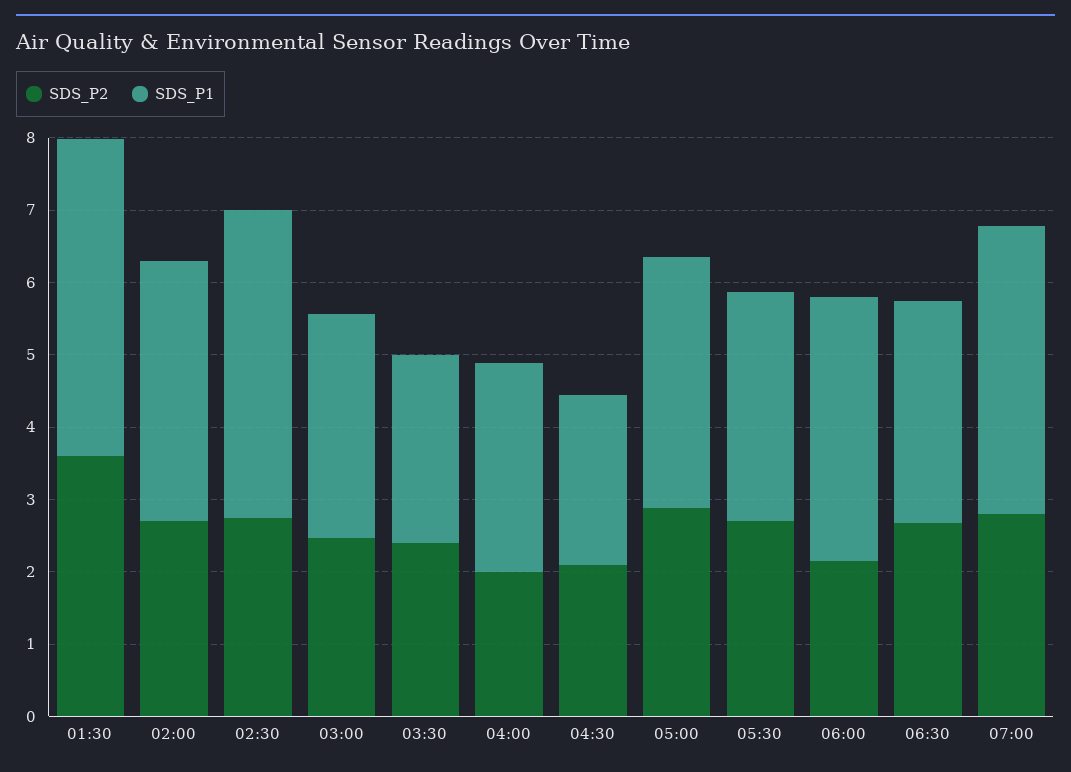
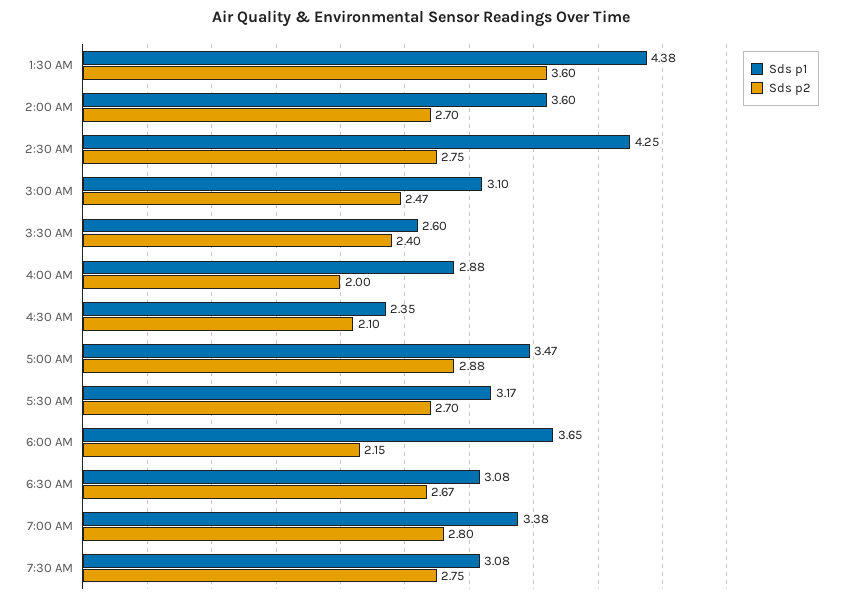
SDS_P1, 07:00: 4 -> 3.38
SDS_P1, 7:30 AM: none -> 3.08
SDS_P2, 7:30 AM: none -> 2.75

